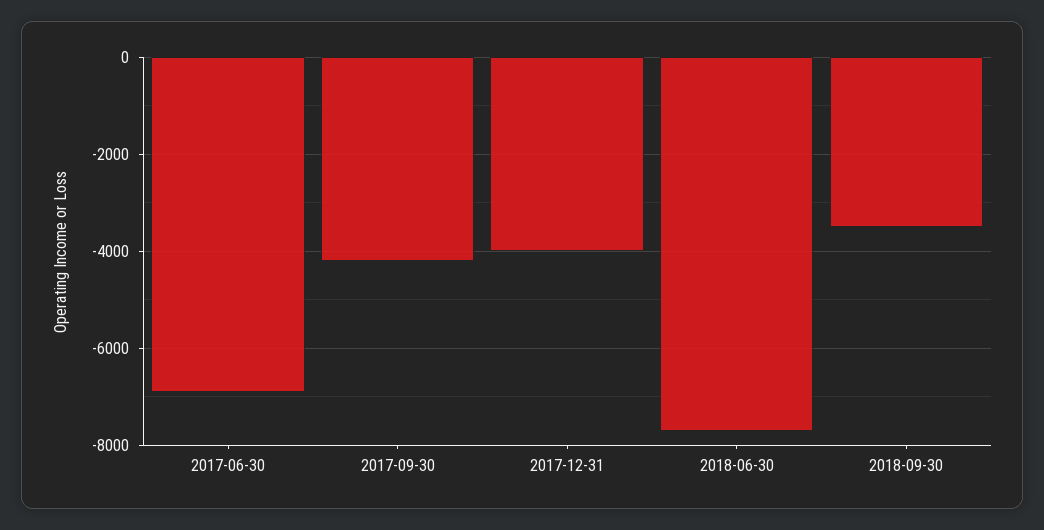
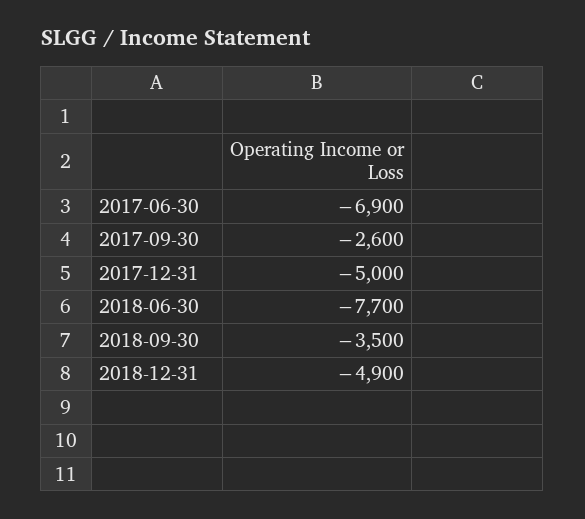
2017-09-30: -4200 -> -2600
2017-12-31: -4000 -> -5000
2018-12-31: none -> -4900

